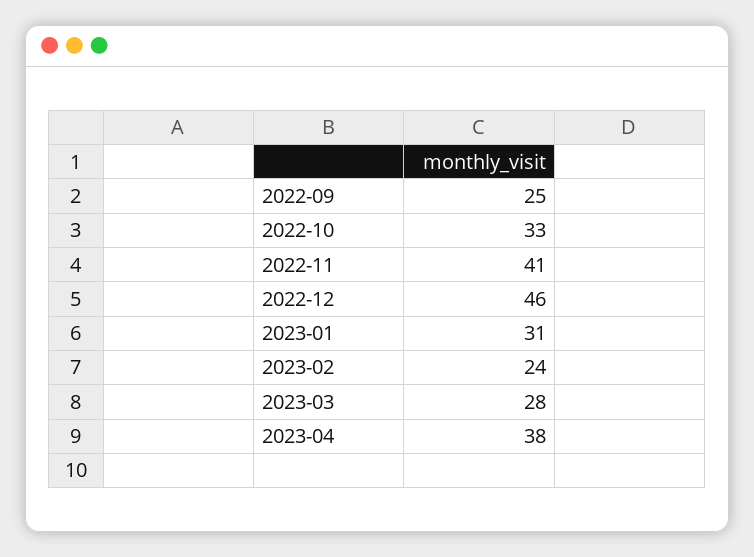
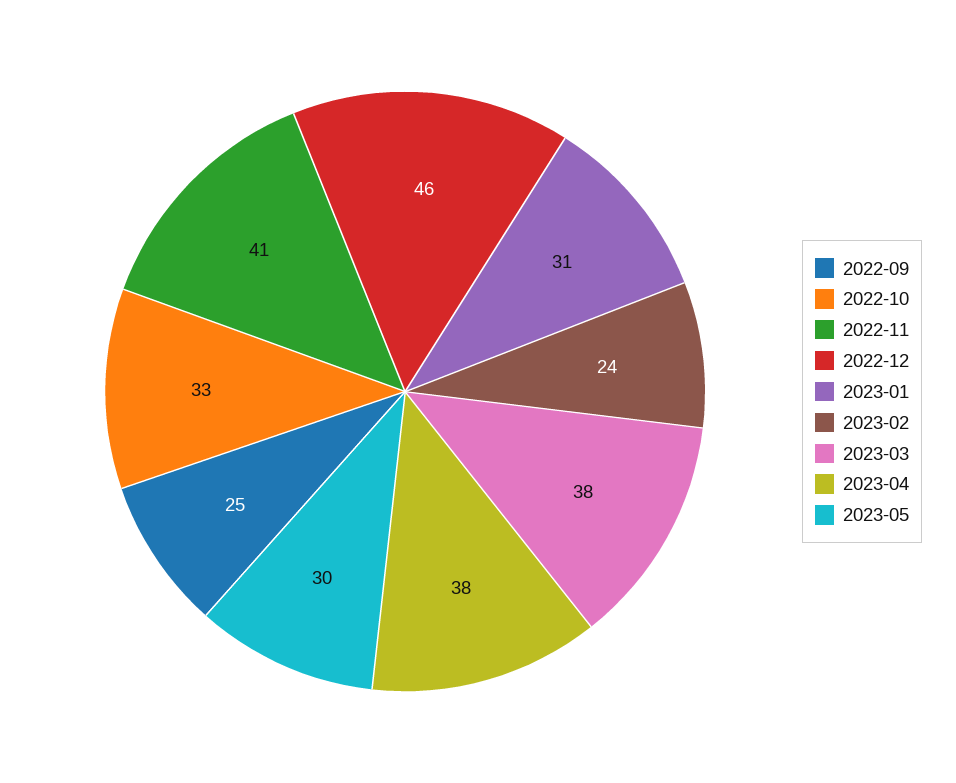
2023-03: 28 -> 38
2023-05: none -> 30

